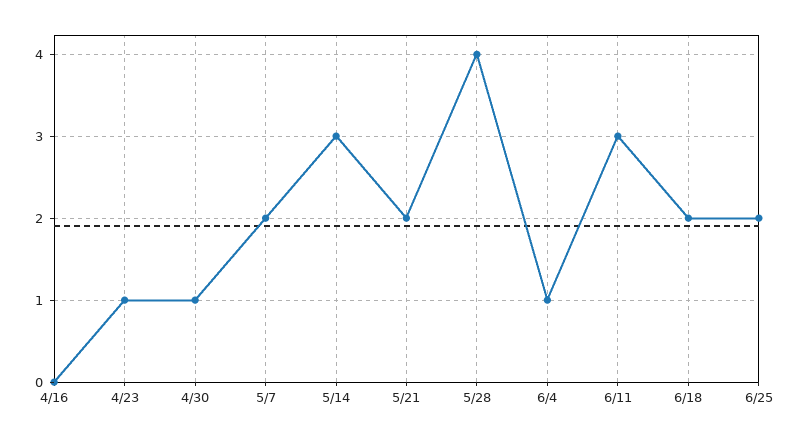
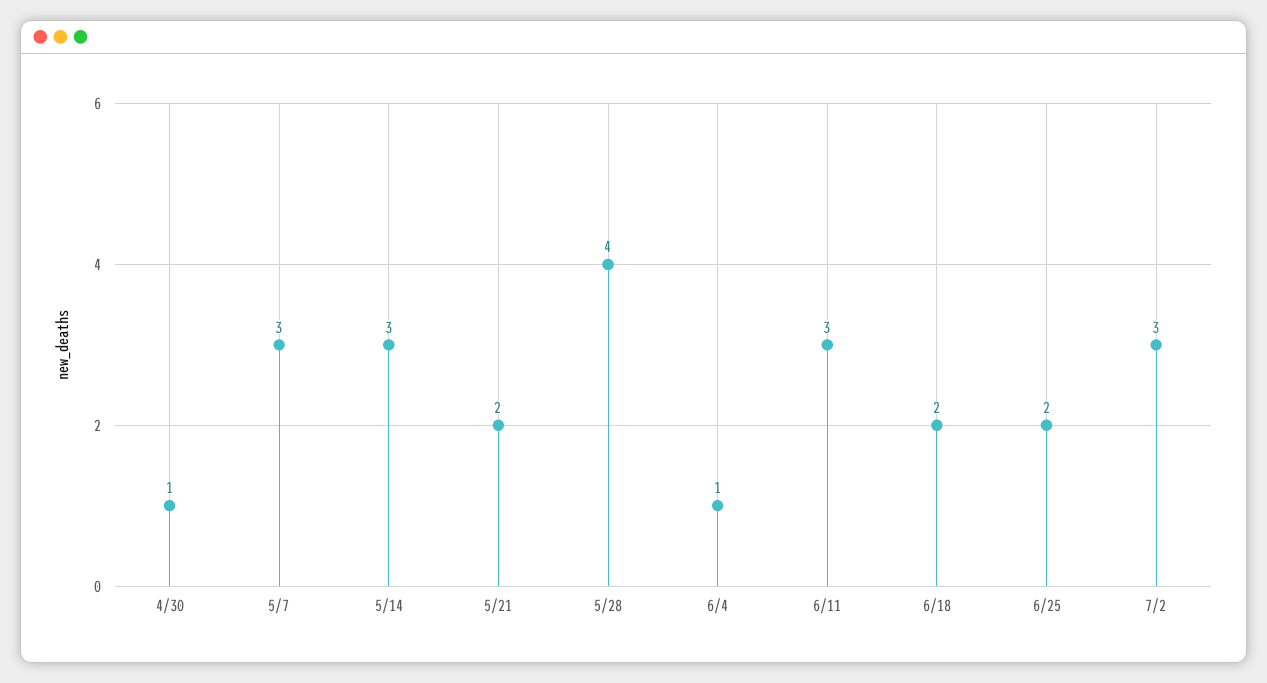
4/16: 0 -> none
4/23: 1 -> none
5/7: 2 -> 3
7/2: none -> 3

